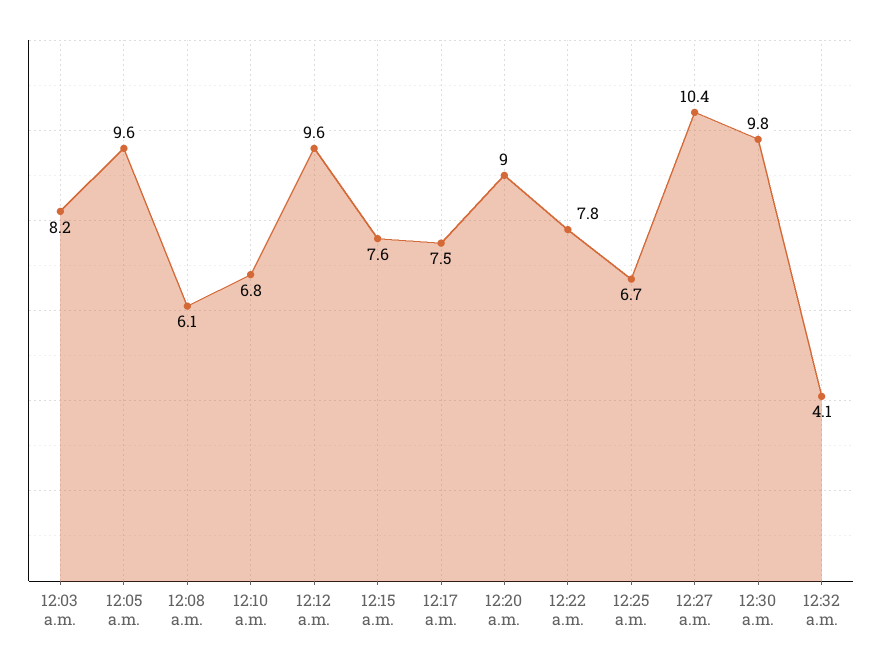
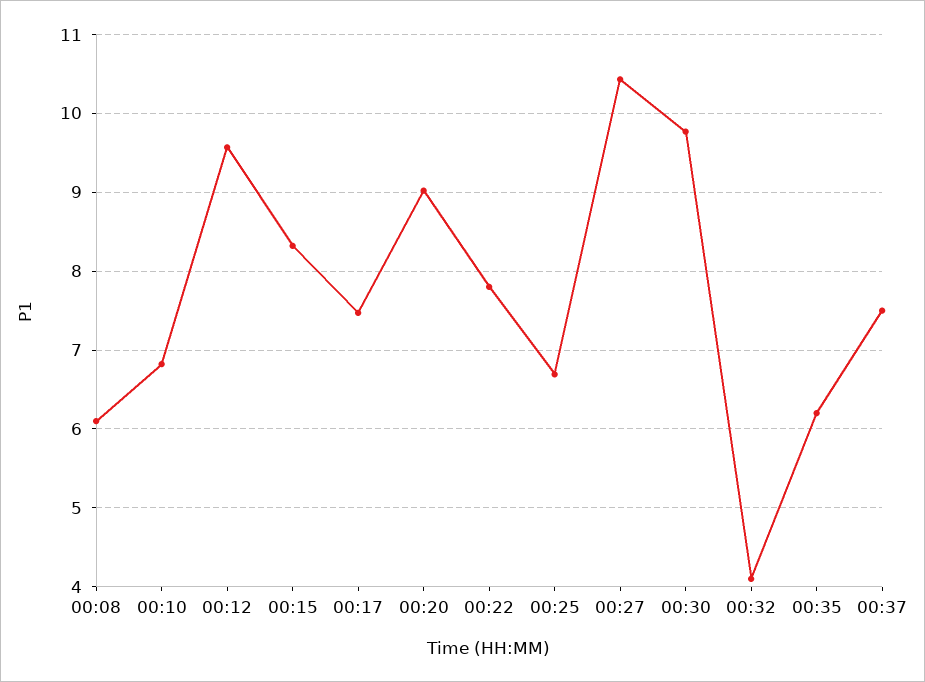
12:03 a.m.: 8.2 -> none
12:05 a.m.: 9.6 -> none
12:15 a.m.: 7.6 -> 8.3
00:35: none -> 6.2
00:37: none -> 7.5

